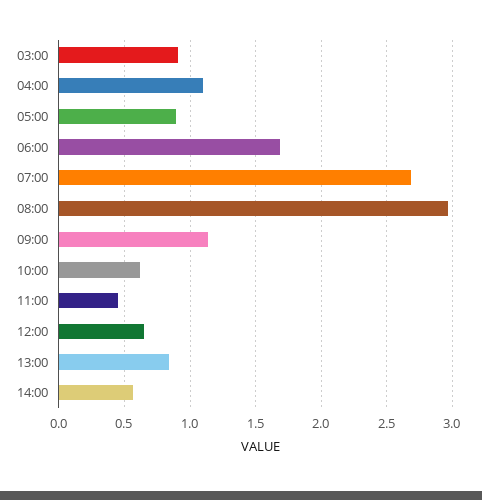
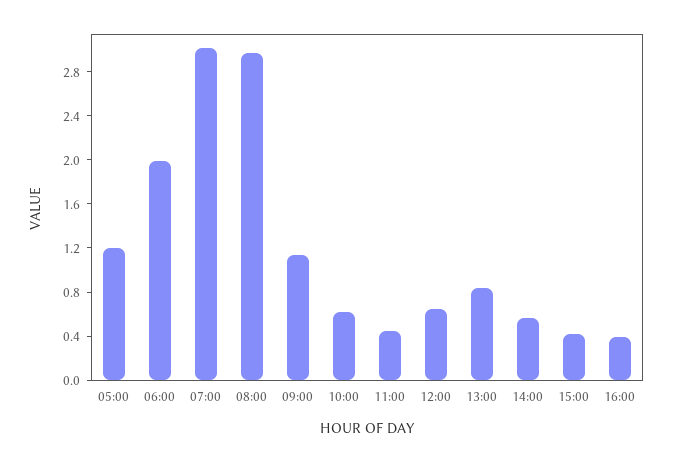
03:00: 0.9 -> none
04:00: 1.1 -> none
05:00: 0.9 -> 1.2
06:00: 1.7 -> 2
07:00: 2.7 -> 3
15:00: none -> 0.4
16:00: none -> 0.4

